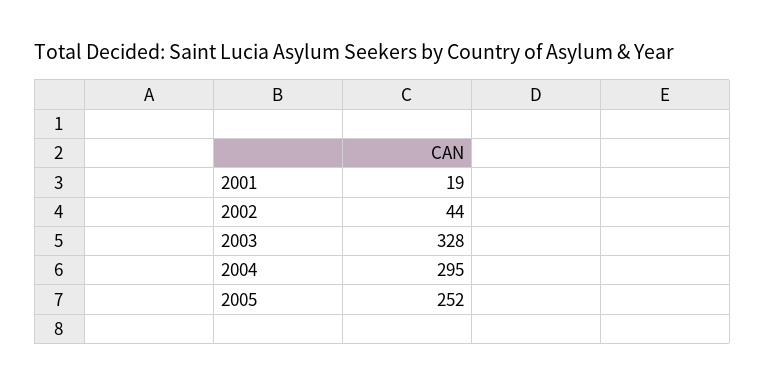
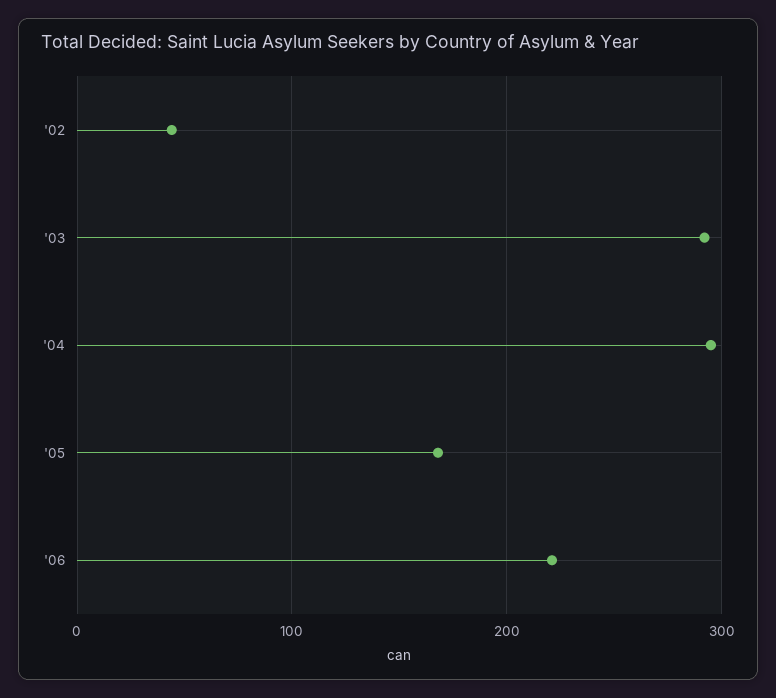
2001: 19 -> none
2003: 328 -> 290
2005: 252 -> 170
'06: none -> 220

